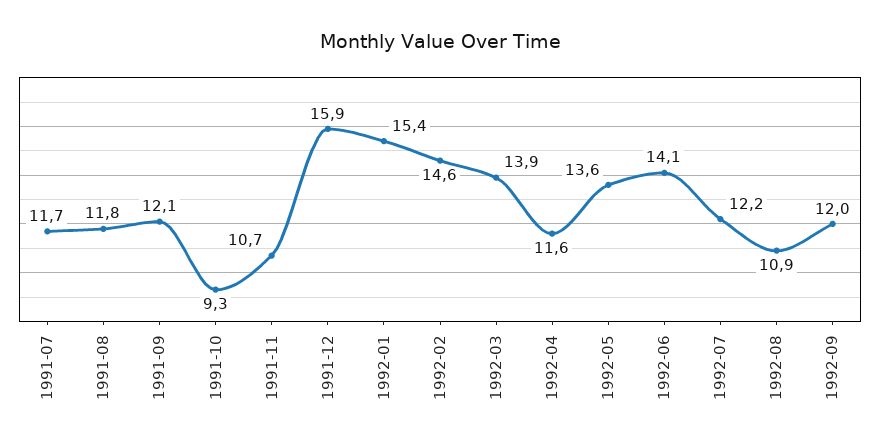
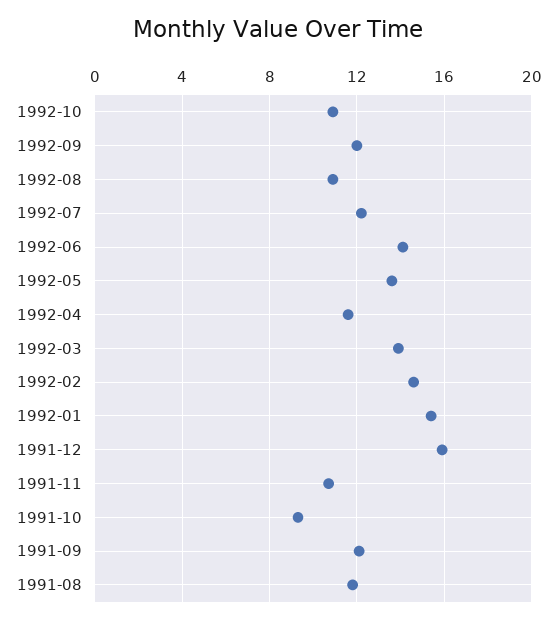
1991-07: 11.7 -> none
1992-10: none -> 11

